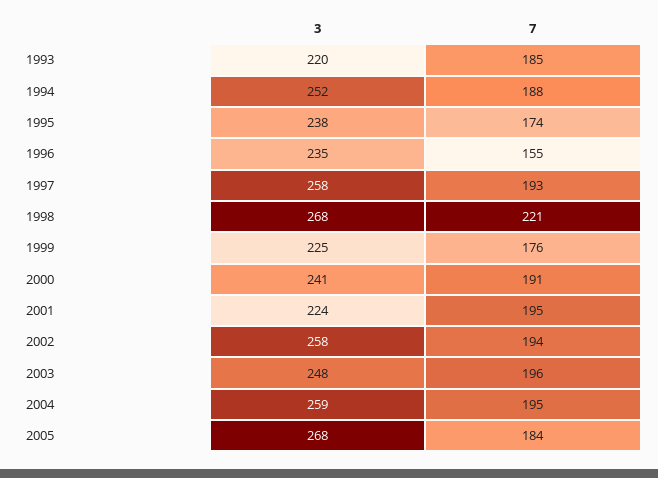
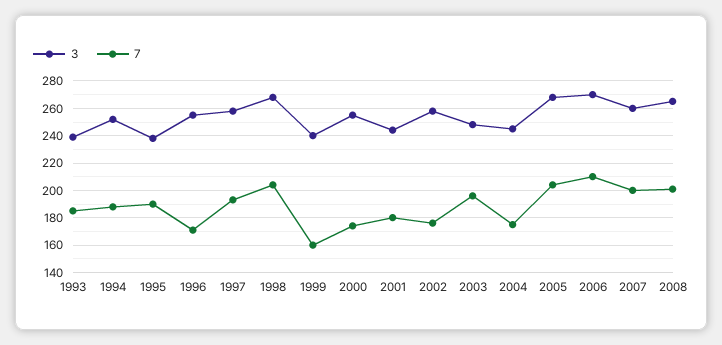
3, 1993: 220 -> 240
7, 1995: 174 -> 190
3, 1996: 235 -> 255
7, 1996: 155 -> 170
7, 1998: 221 -> 205
3, 1999: 225 -> 240
7, 1999: 176 -> 160
3, 2000: 241 -> 255
7, 2000: 191 -> 175
3, 2001: 224 -> 245
7, 2001: 195 -> 180
7, 2002: 194 -> 175
3, 2004: 259 -> 245
7, 2004: 195 -> 175
7, 2005: 184 -> 205
3, 2006: none -> 270
7, 2006: none -> 210
3, 2007: none -> 260
7, 2007: none -> 200
3, 2008: none -> 265
7, 2008: none -> 200

